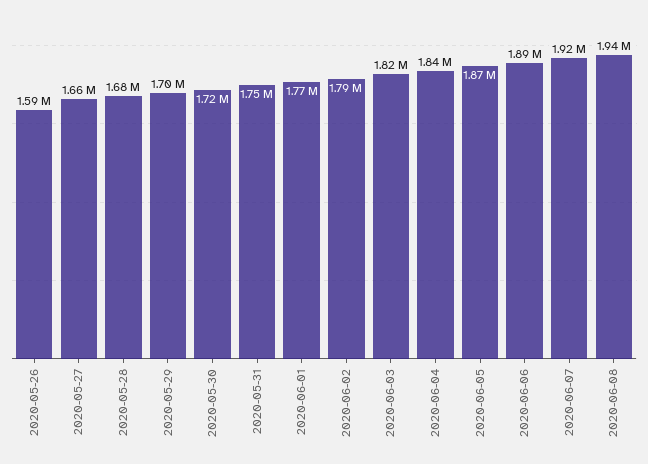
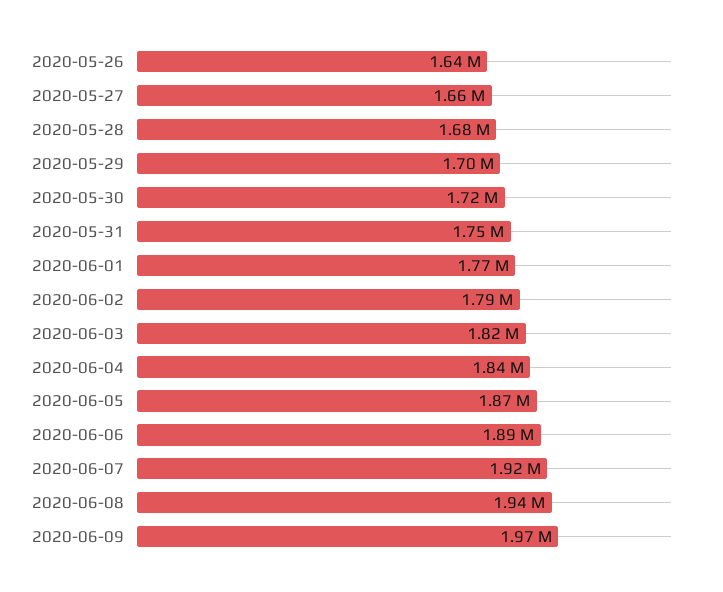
2020-05-26: 1590000 -> 1640000
2020-06-09: none -> 1970000

